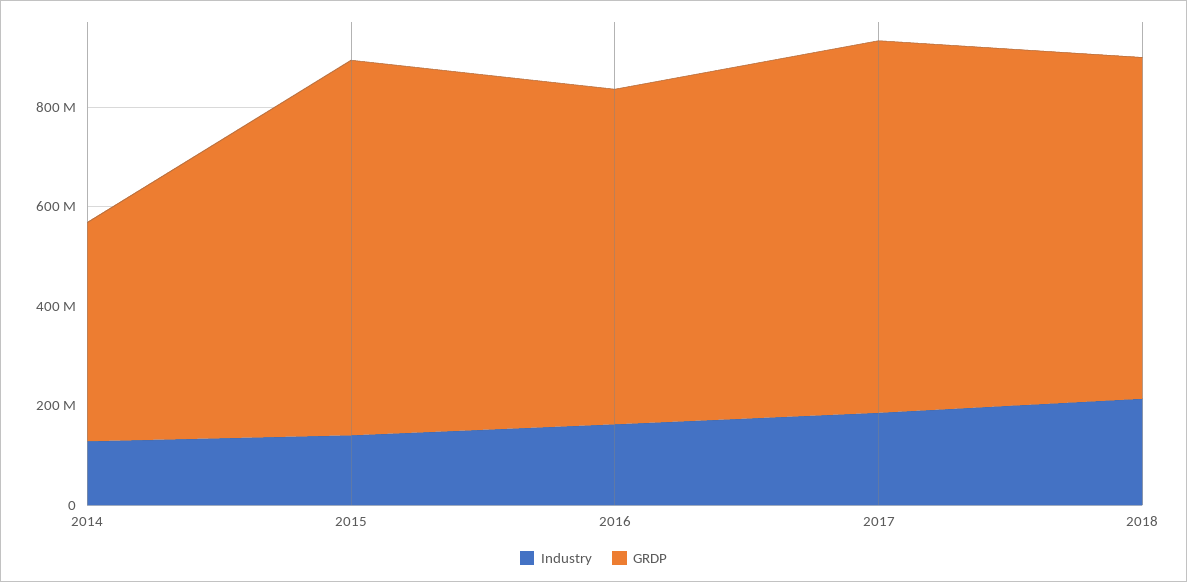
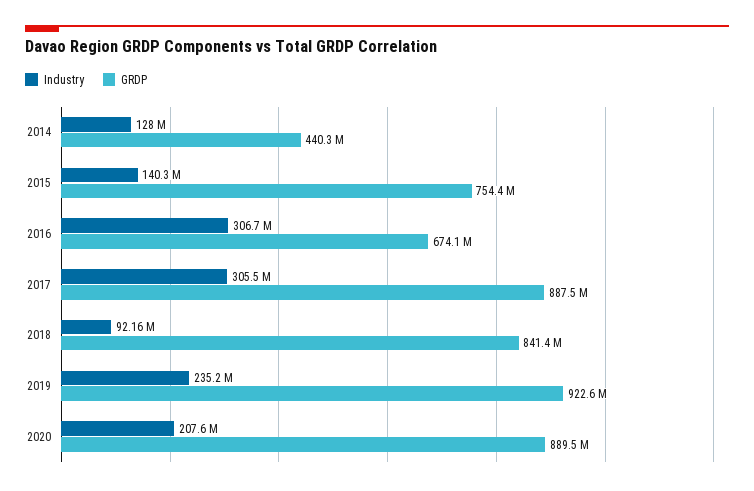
Industry, 2016: 150000000 -> 306700000
Industry, 2017: 200000000 -> 305500000
GRDP, 2017: 750000000 -> 887500000
Industry, 2018: 200000000 -> 92160000
GRDP, 2018: 700000000 -> 841400000
Industry, 2019: none -> 235200000
GRDP, 2019: none -> 922600000
Industry, 2020: none -> 207600000
GRDP, 2020: none -> 889500000

